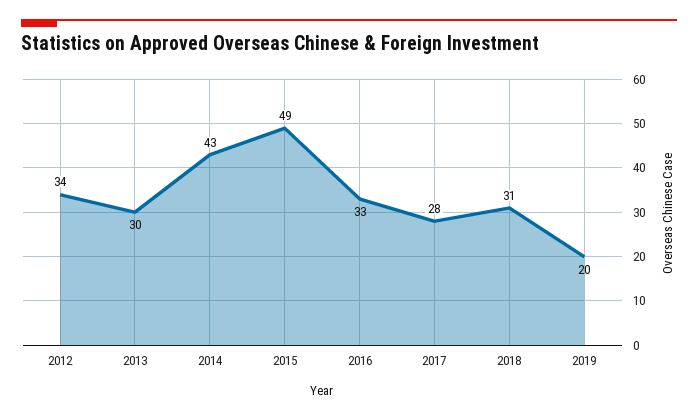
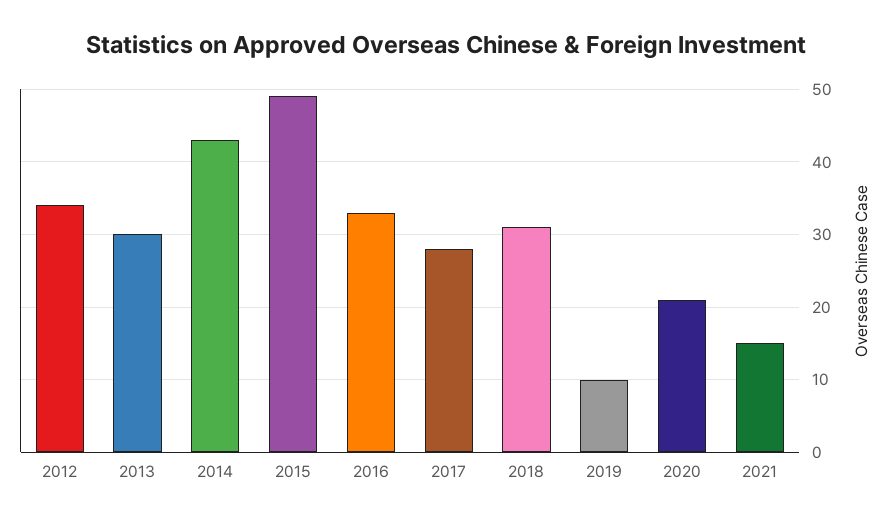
2019: 20 -> 10
2020: none -> 21
2021: none -> 15

